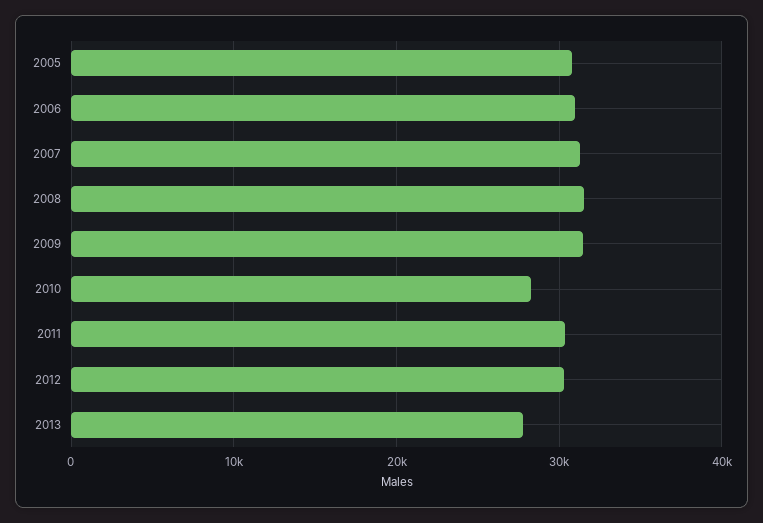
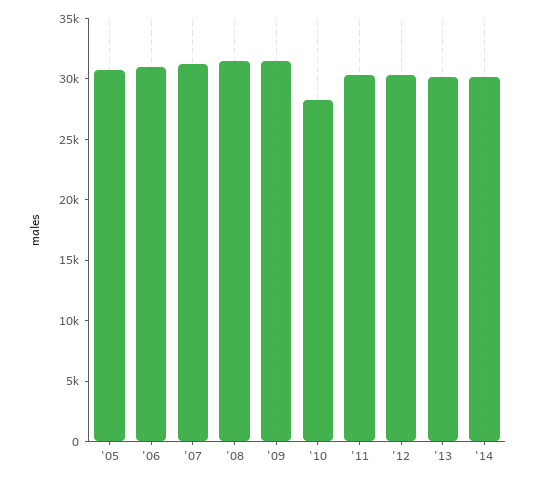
2013: 28000 -> 30000
'14: none -> 30000

